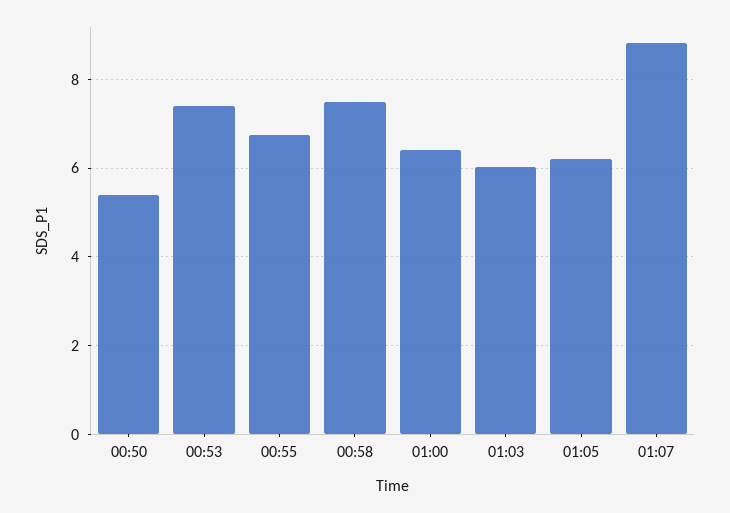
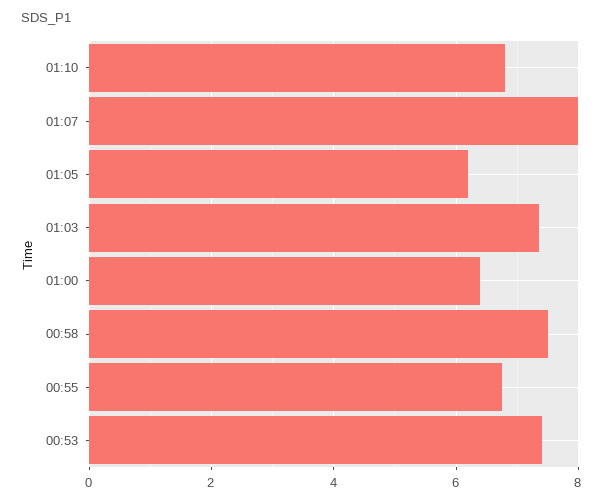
00:50: 5.4 -> none
01:03: 6 -> 7.4
01:07: 8.8 -> 8
01:10: none -> 6.8

